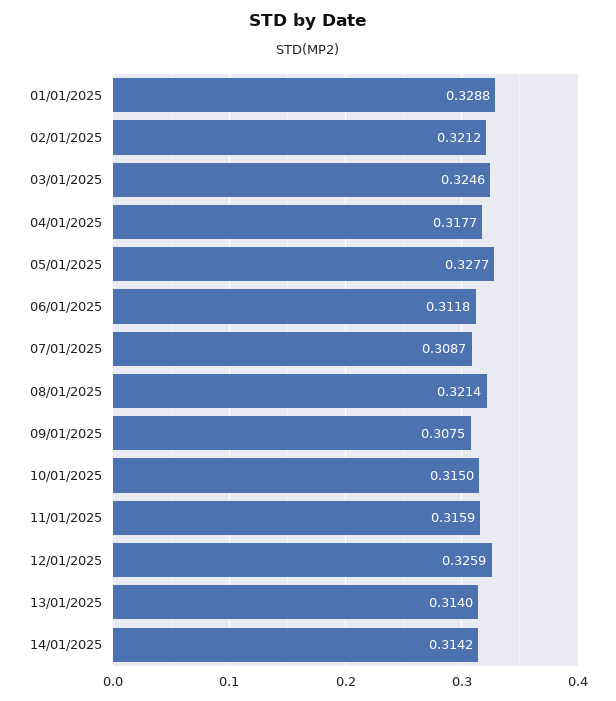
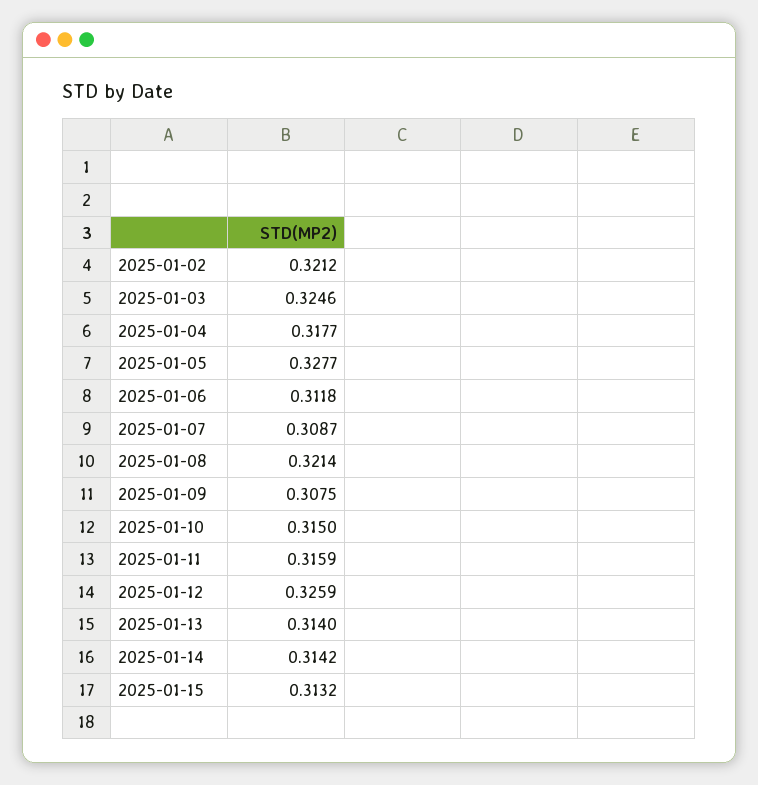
01/01/2025: 0.3288 -> none
2025-01-15: none -> 0.3132

